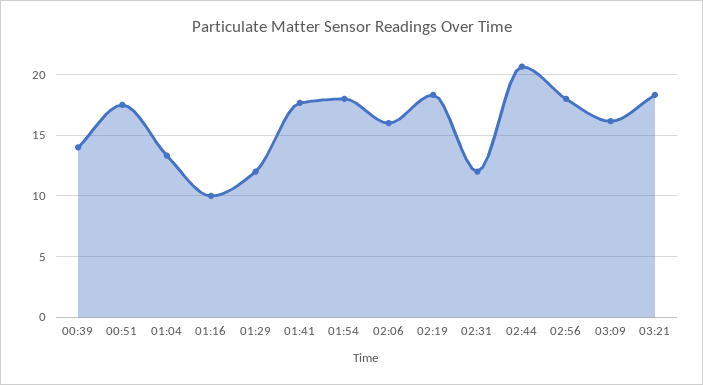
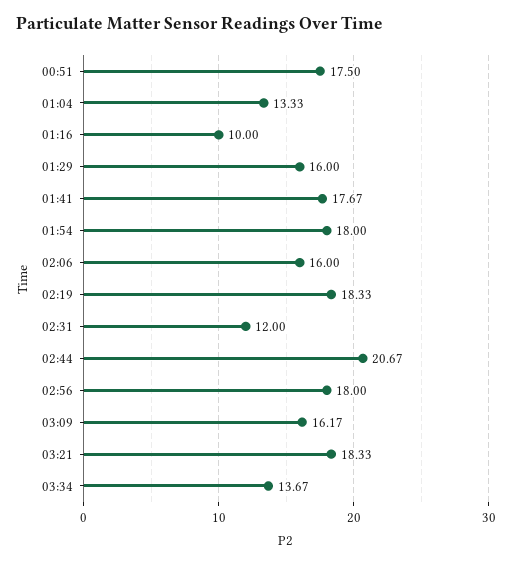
00:39: 14 -> none
01:29: 12 -> 16
03:34: none -> 13.67

